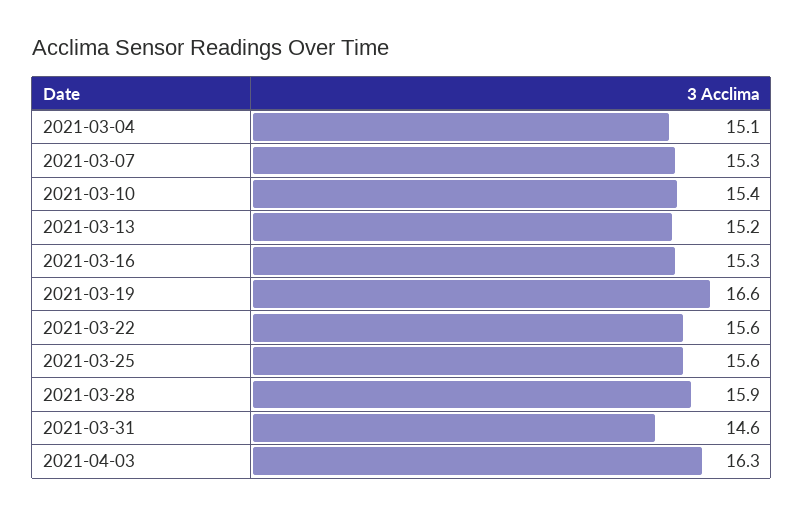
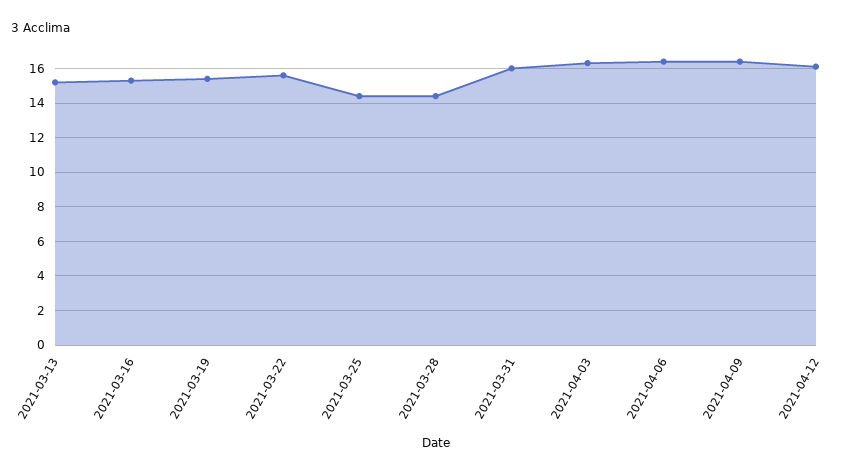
2021-03-04: 15.1 -> none
2021-03-07: 15.3 -> none
2021-03-10: 15.4 -> none
2021-03-19: 16.6 -> 15.5
2021-03-25: 15.6 -> 14.5
2021-03-28: 15.9 -> 14.5
2021-03-31: 14.6 -> 16
2021-04-06: none -> 16.5
2021-04-09: none -> 16.5
2021-04-12: none -> 16

